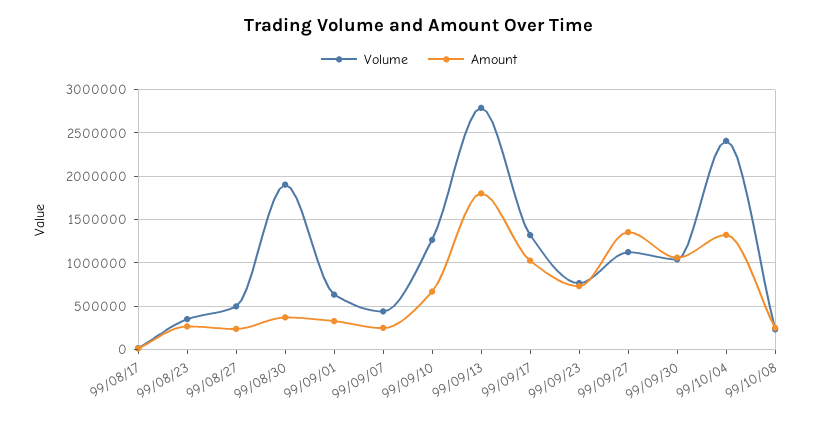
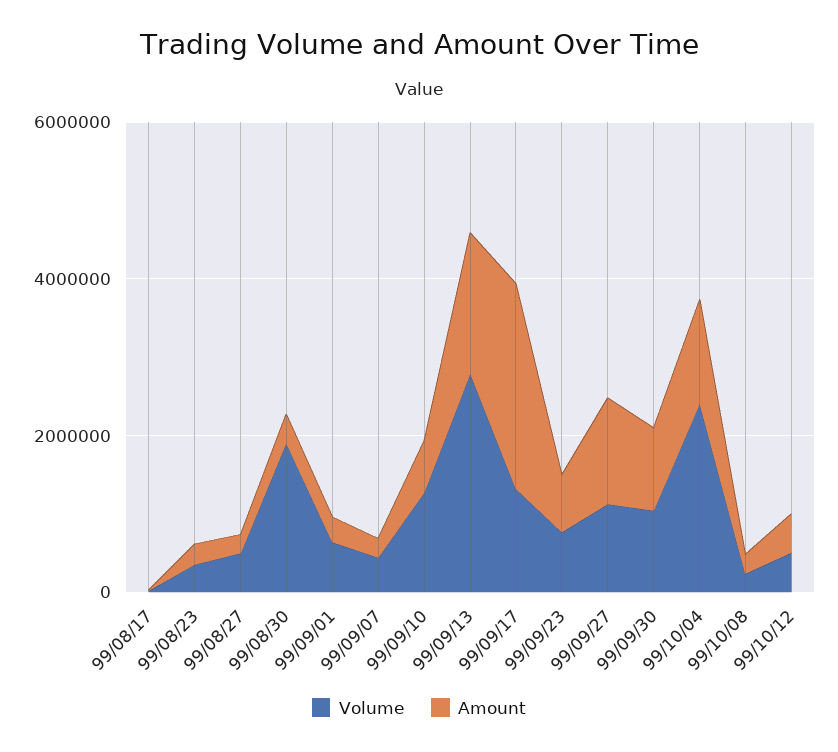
Amount, 99/09/17: 1000000 -> 2500000
Volume, 99/10/12: none -> 500000
Amount, 99/10/12: none -> 500000

